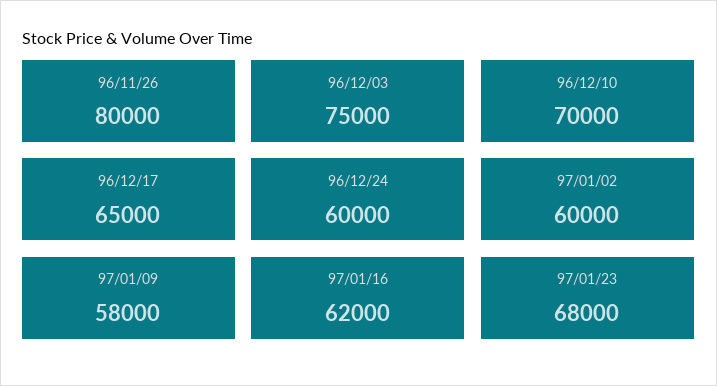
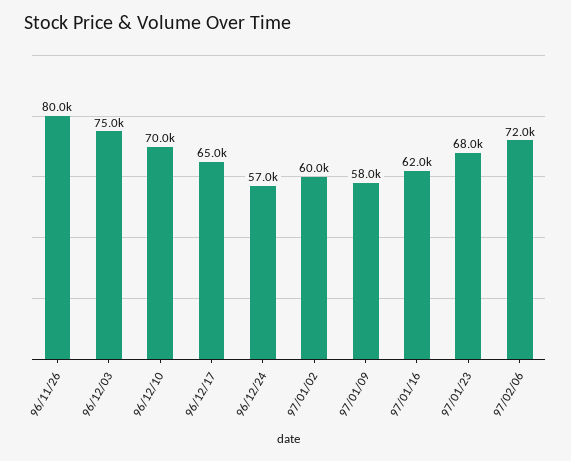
96/12/24: 60000 -> 57000
97/02/06: none -> 72000

